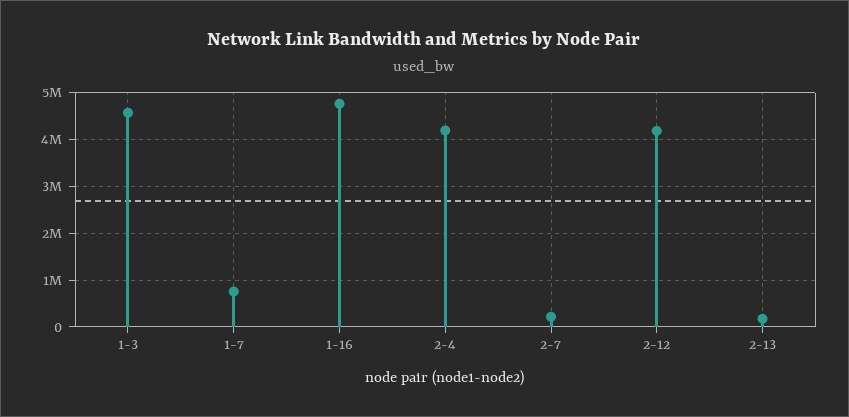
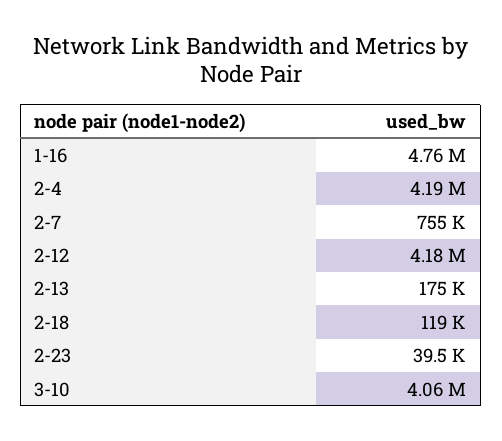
1-3: 4600000 -> none
1-7: 800000 -> none
2-7: 200000 -> 755000
2-18: none -> 119000
2-23: none -> 39500
3-10: none -> 4060000

